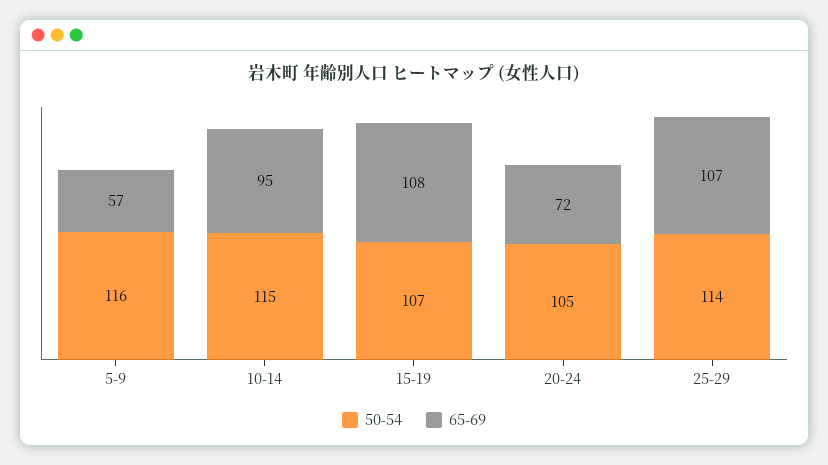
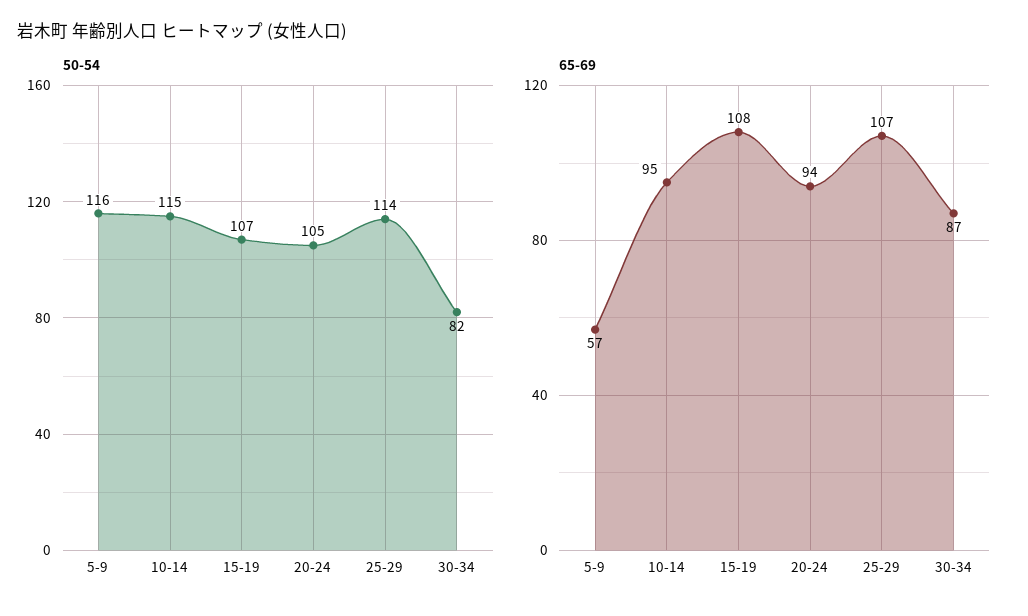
65-69, 20-24: 72 -> 94
50-54, 30-34: none -> 82
65-69, 30-34: none -> 87

